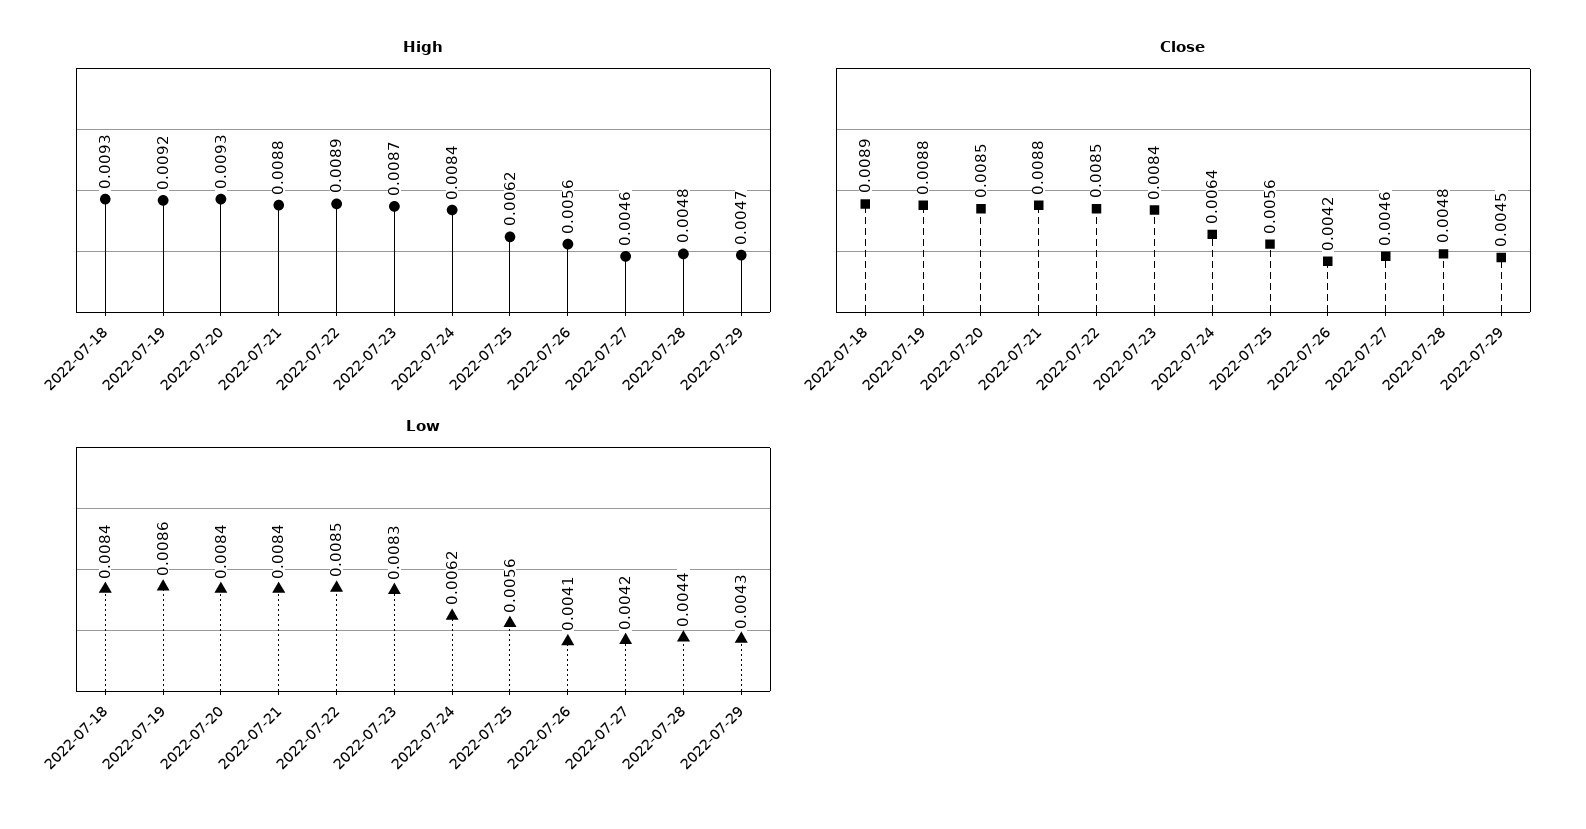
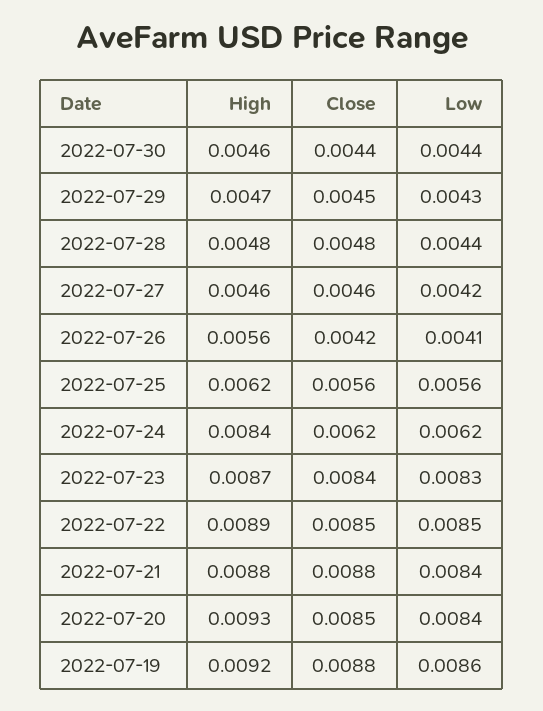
High, 2022-07-18: 0.0093 -> none
Close, 2022-07-18: 0.0089 -> none
Close, 2022-07-24: 0.0064 -> 0.0062
Low, 2022-07-18: 0.0084 -> none
High, 2022-07-30: none -> 0.0046
Close, 2022-07-30: none -> 0.0044
Low, 2022-07-30: none -> 0.0044

